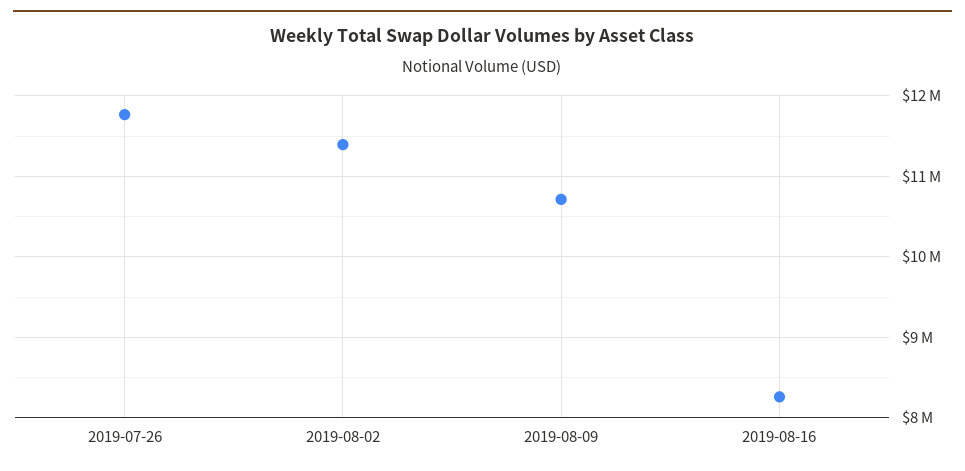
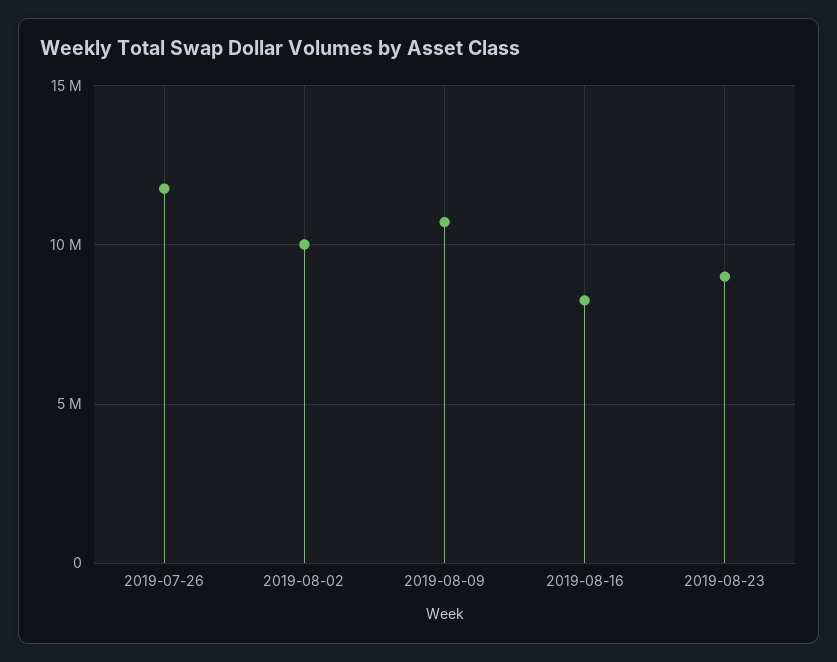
2019-08-02: 11400000 -> 10000000
2019-08-23: none -> 9000000

